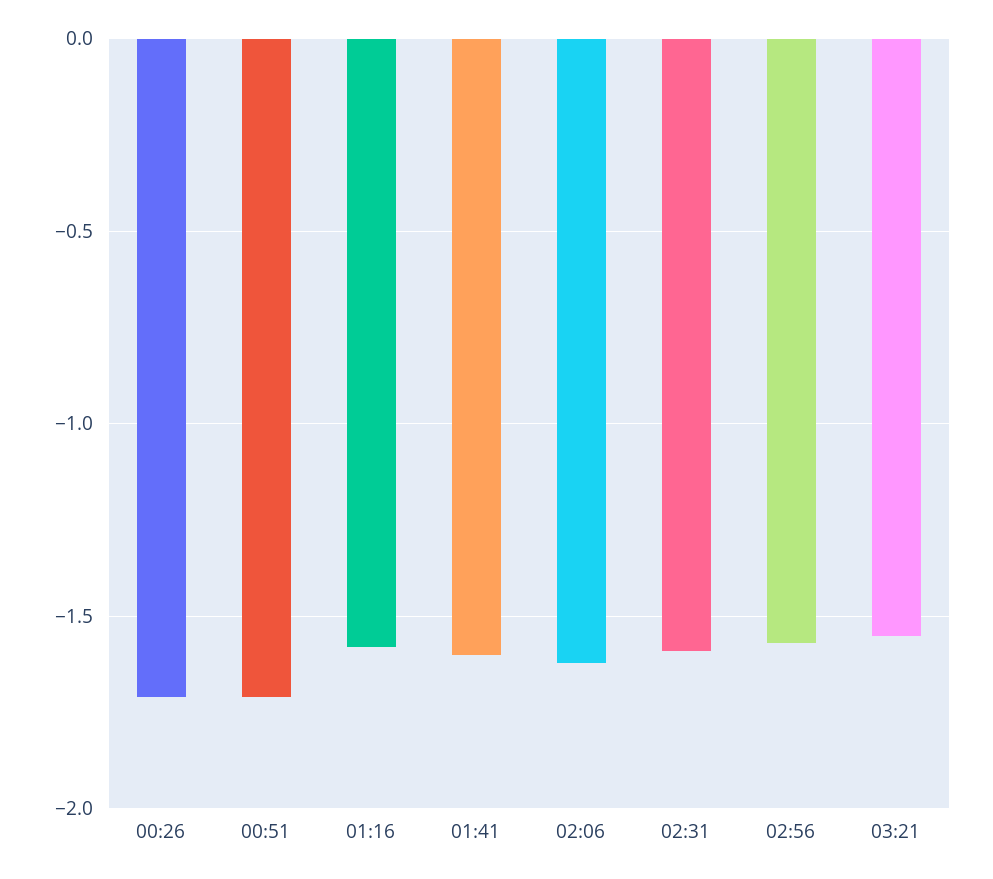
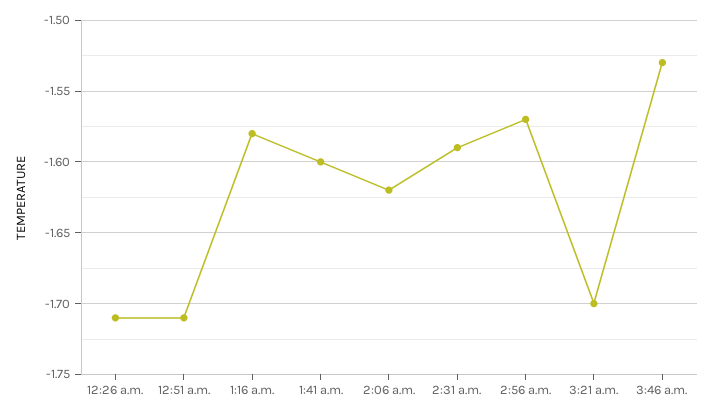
03:21: -1.55 -> -1.7
3:46 a.m.: none -> -1.53

